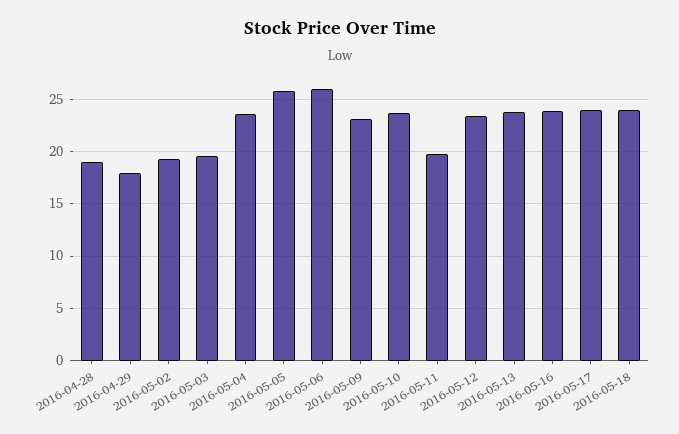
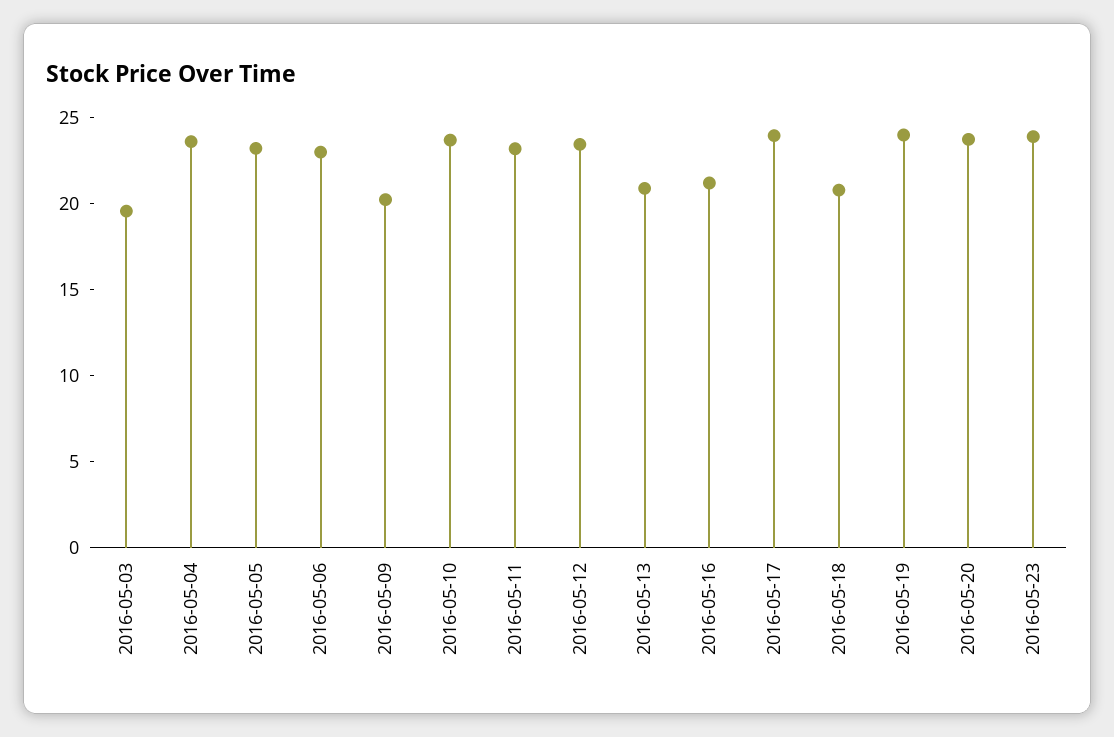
2016-04-28: 19 -> none
2016-04-29: 18 -> none
2016-05-02: 19 -> none
2016-05-05: 26 -> 23
2016-05-06: 26 -> 23
2016-05-09: 23 -> 20
2016-05-11: 20 -> 23
2016-05-13: 24 -> 21
2016-05-16: 24 -> 21
2016-05-18: 24 -> 21
2016-05-19: none -> 24
2016-05-20: none -> 24
2016-05-23: none -> 24

